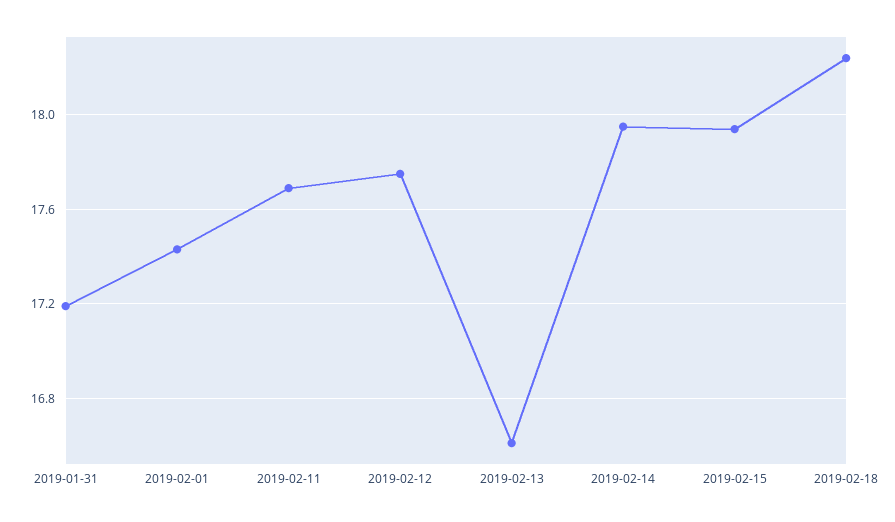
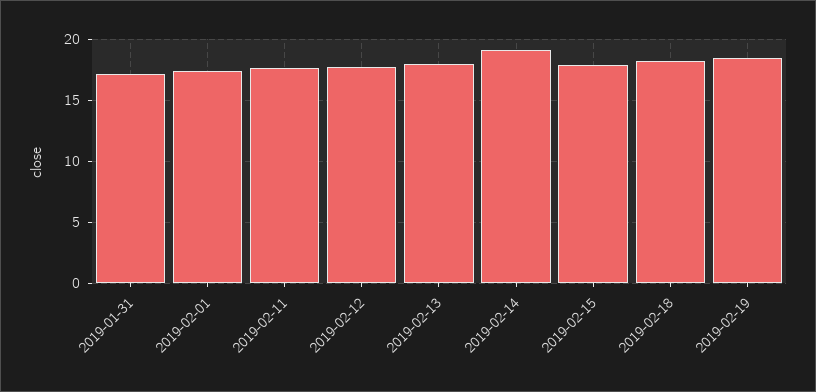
2019-02-13: 16.6 -> 18
2019-02-14: 17.95 -> 19
2019-02-19: none -> 18.5

